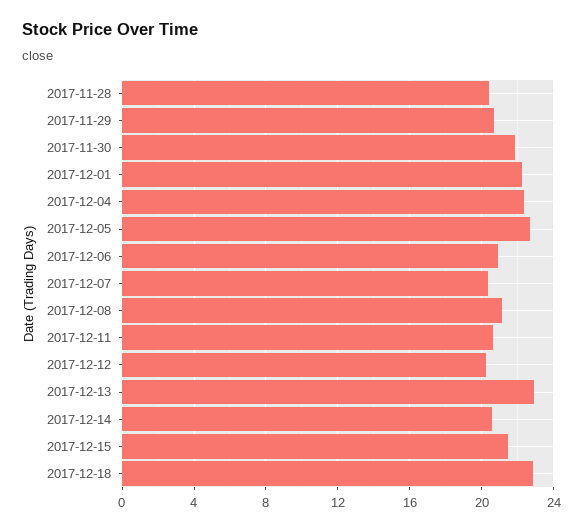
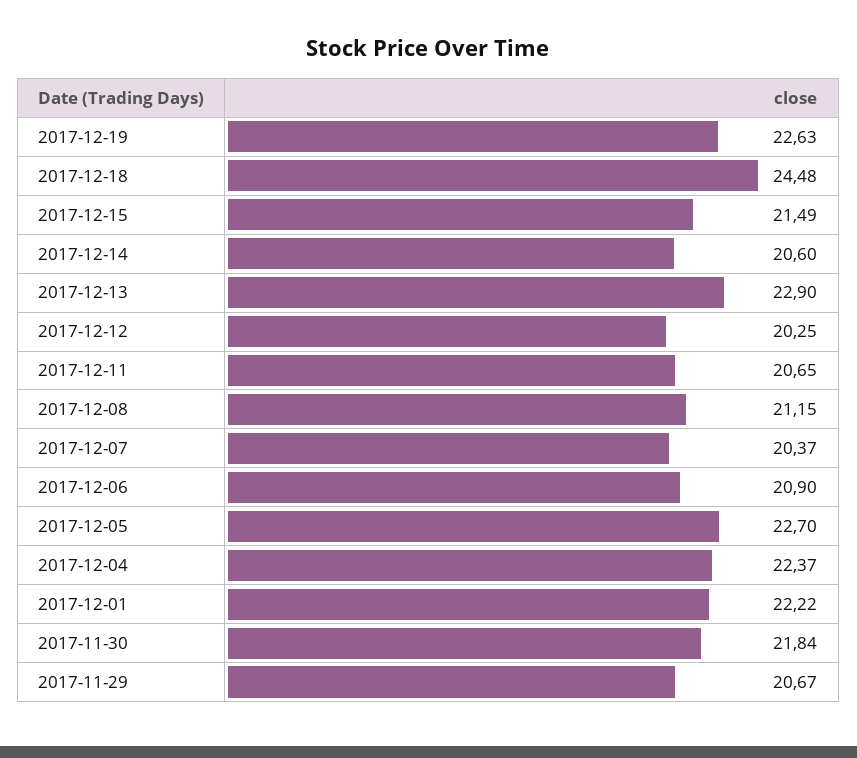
2017-11-28: 20.5 -> none
2017-12-18: 23 -> 24.48
2017-12-19: none -> 22.63

